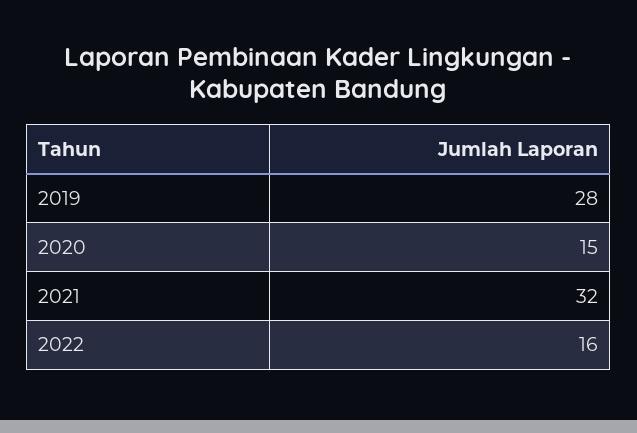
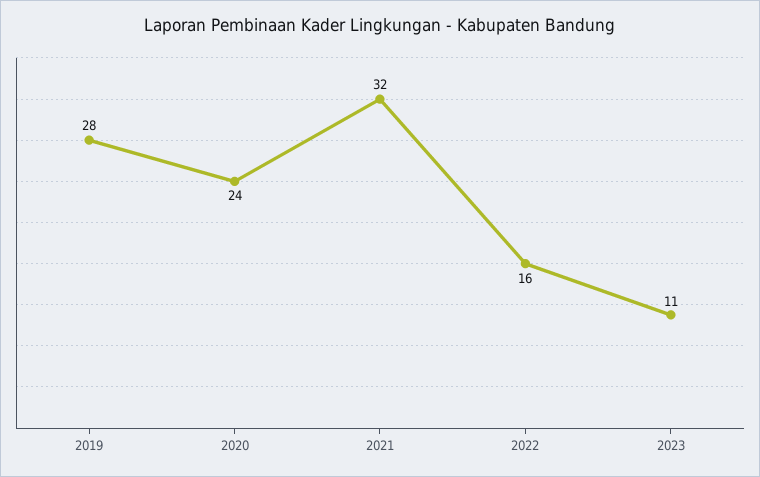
2020: 15 -> 24
2023: none -> 11

